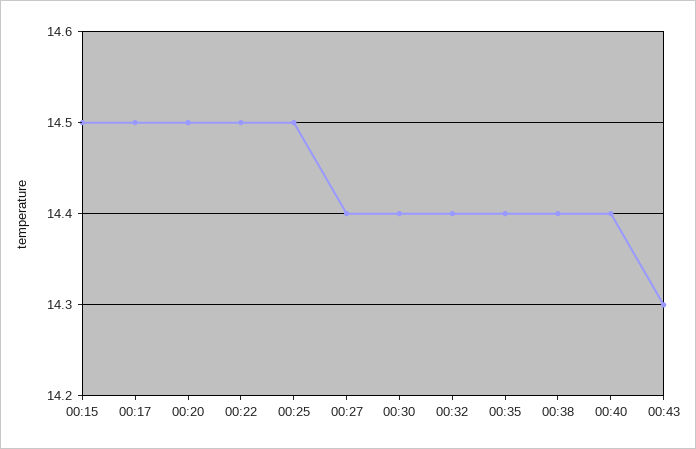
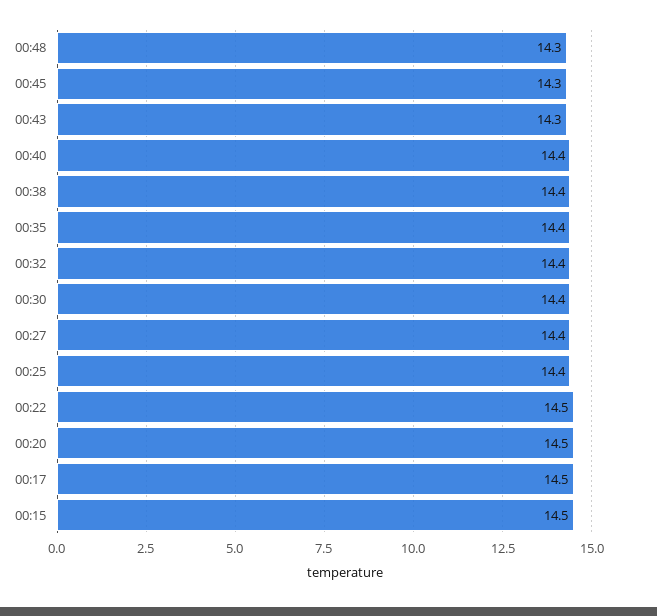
00:25: 14.5 -> 14.4
00:48: none -> 14.3
00:45: none -> 14.3

